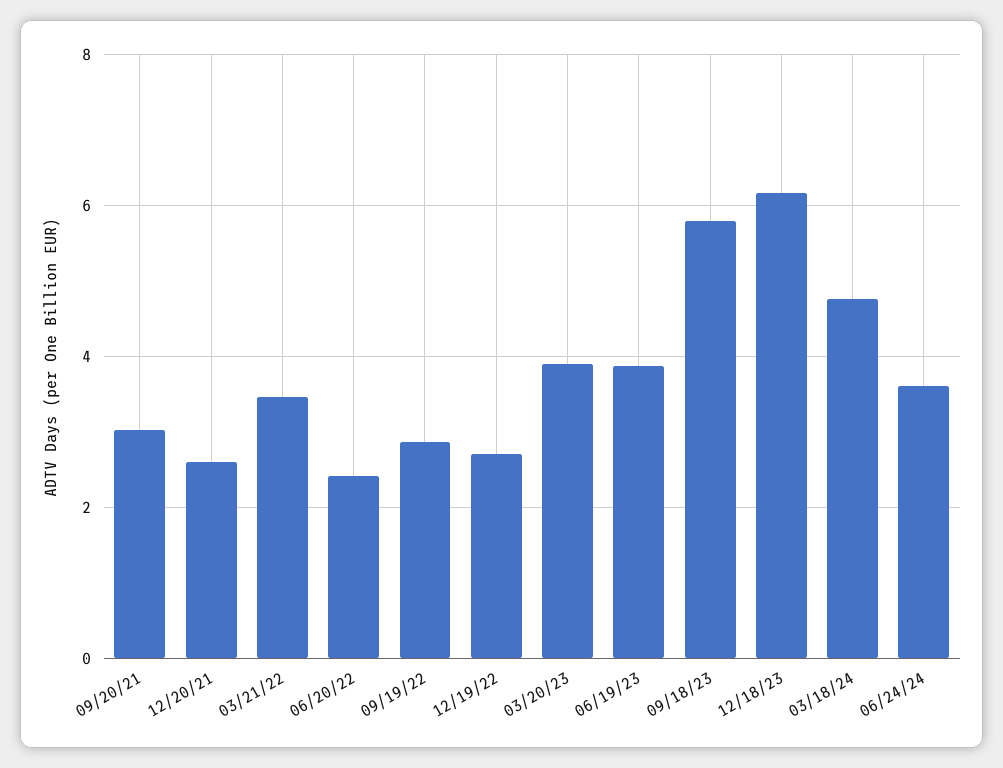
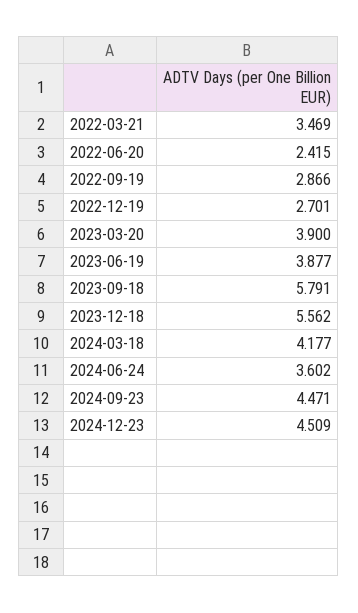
09/20/21: 3 -> none
12/20/21: 2.6 -> none
12/18/23: 6.2 -> 5.562
03/18/24: 4.8 -> 4.177
2024-09-23: none -> 4.471
2024-12-23: none -> 4.509

